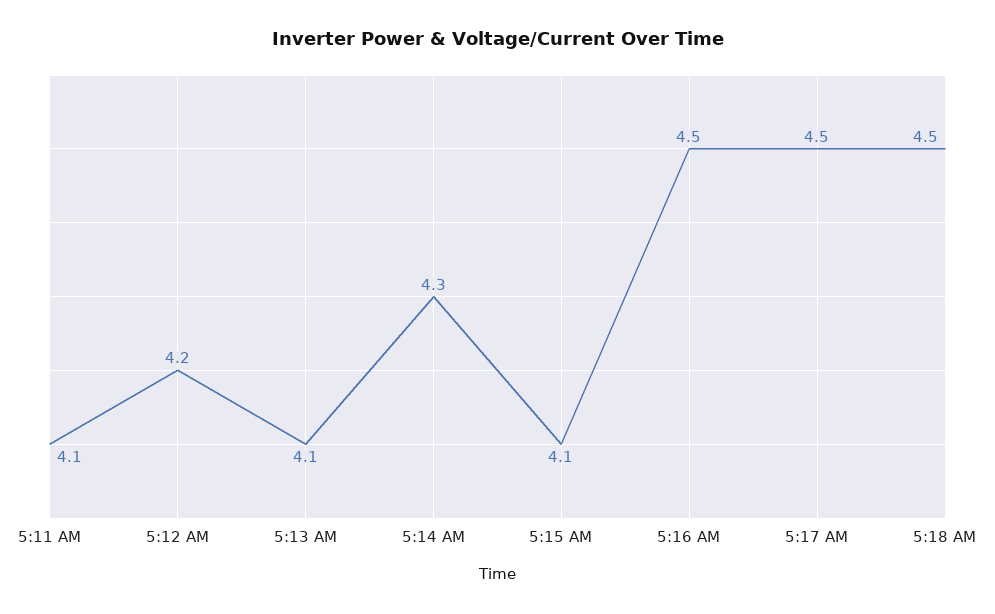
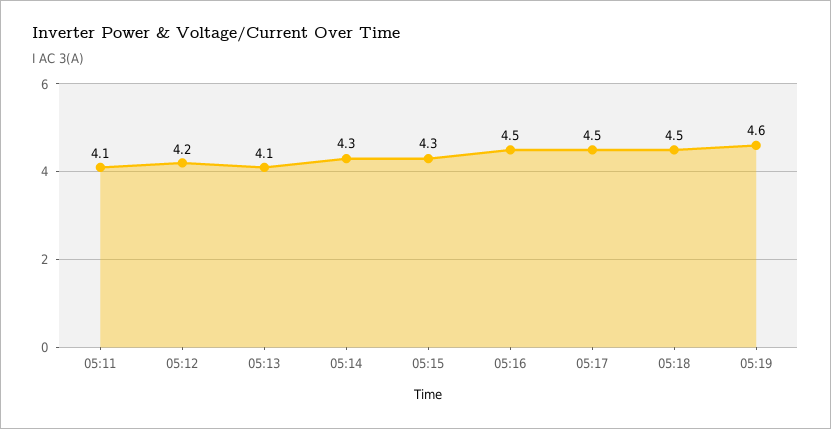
5:15 AM: 4.1 -> 4.3
05:19: none -> 4.6

